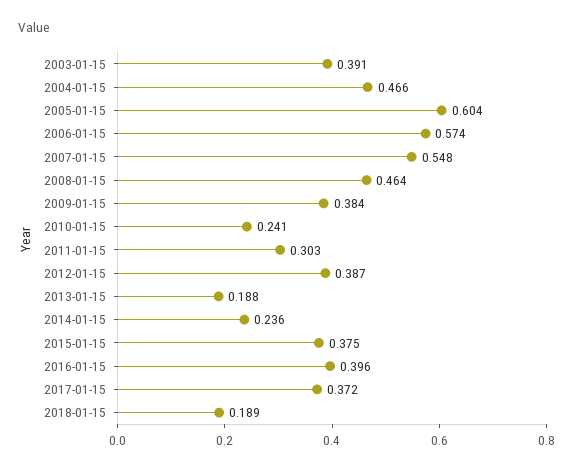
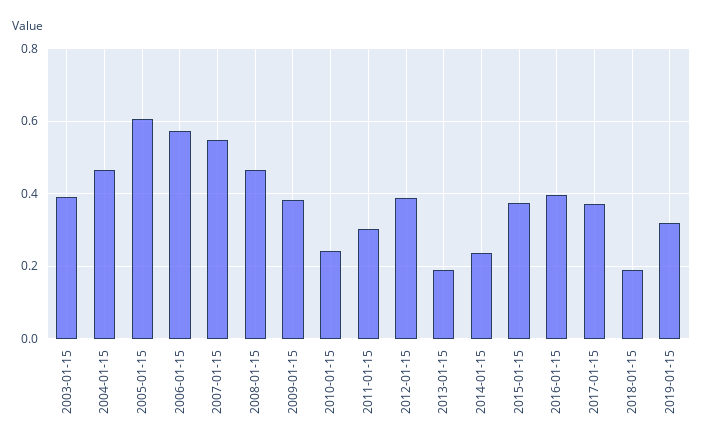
2019-01-15: none -> 0.32

